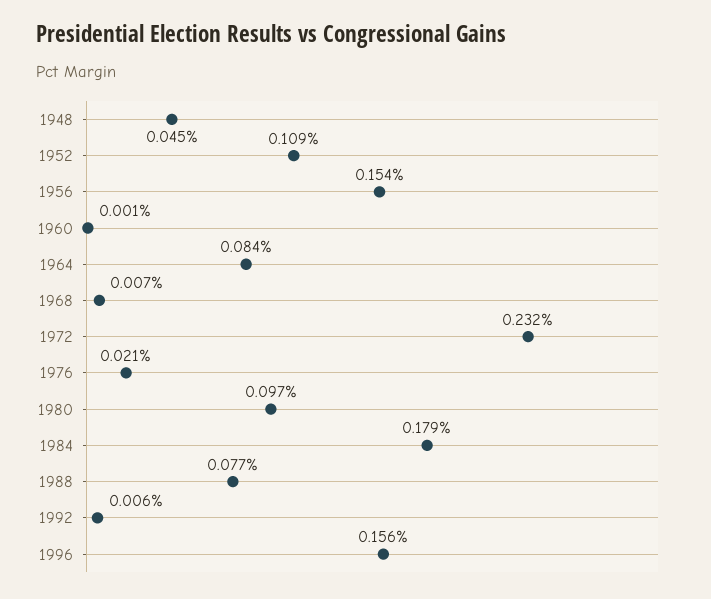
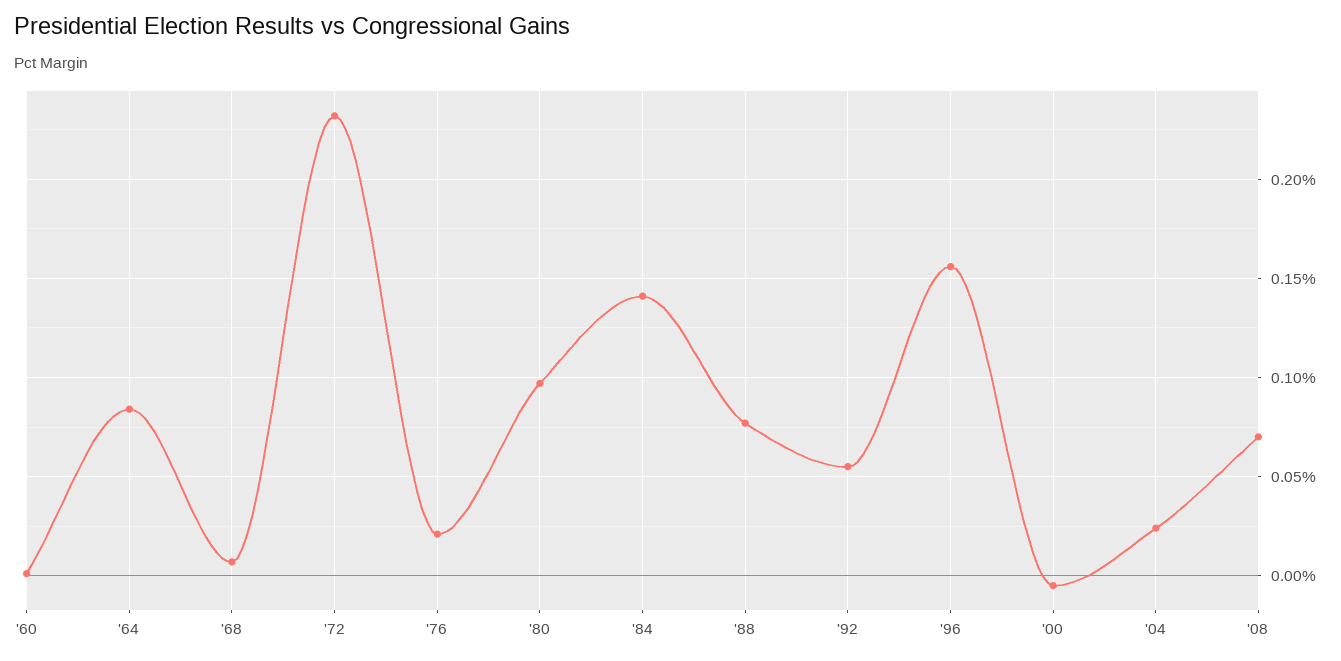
1948: 0.045 -> none
1952: 0.109 -> none
1956: 0.154 -> none
1984: 0.179 -> 0.14
1992: 0.006 -> 0.055
'00: none -> -0.005
'04: none -> 0.025
'08: none -> 0.07

